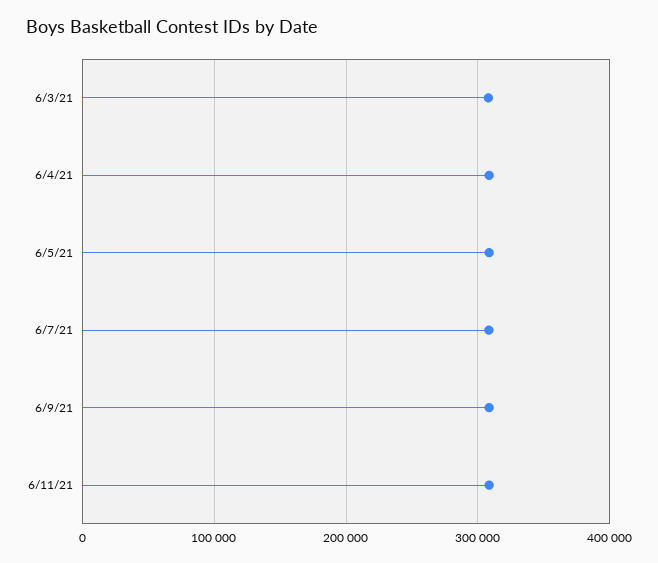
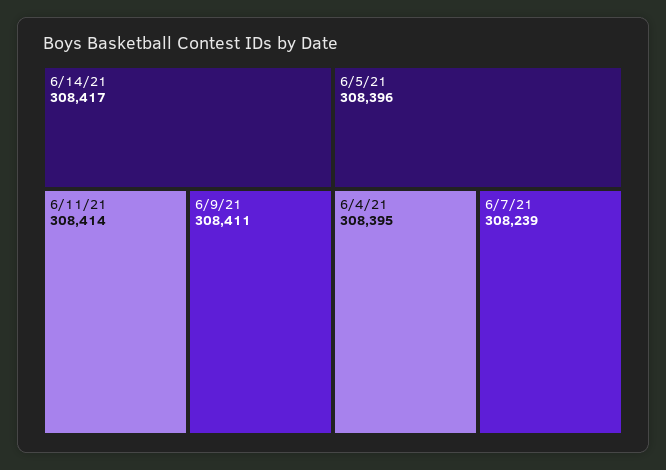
6/3/21: 310000 -> none
6/14/21: none -> 308417

